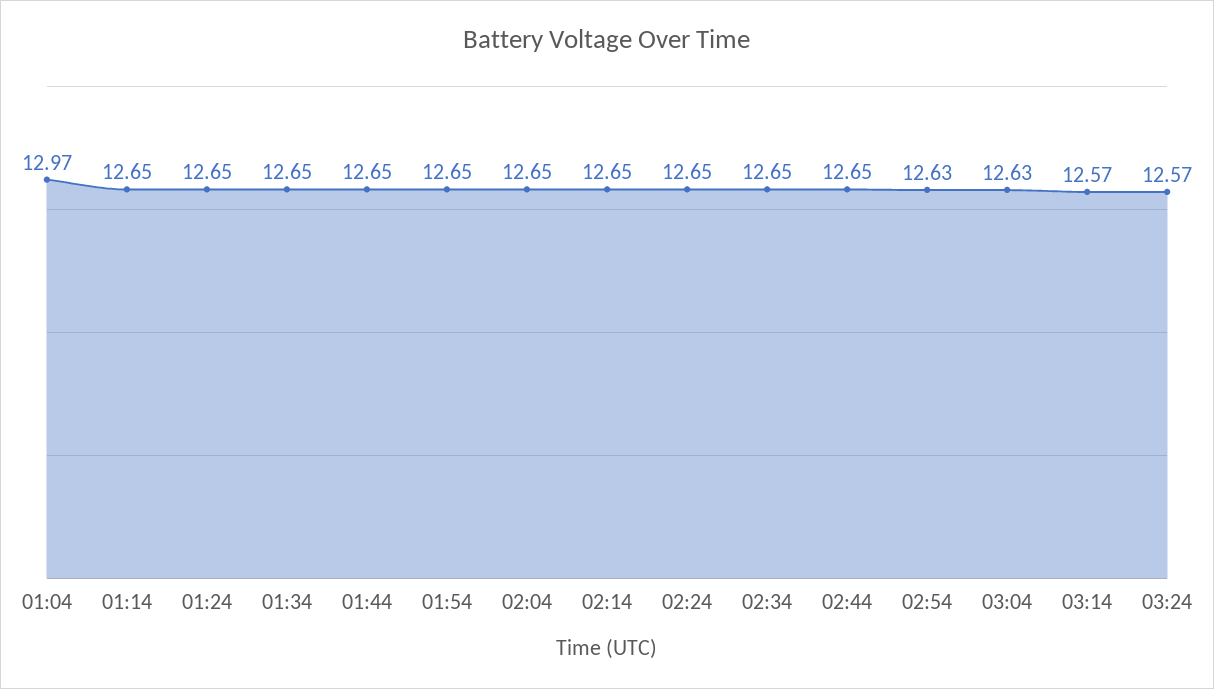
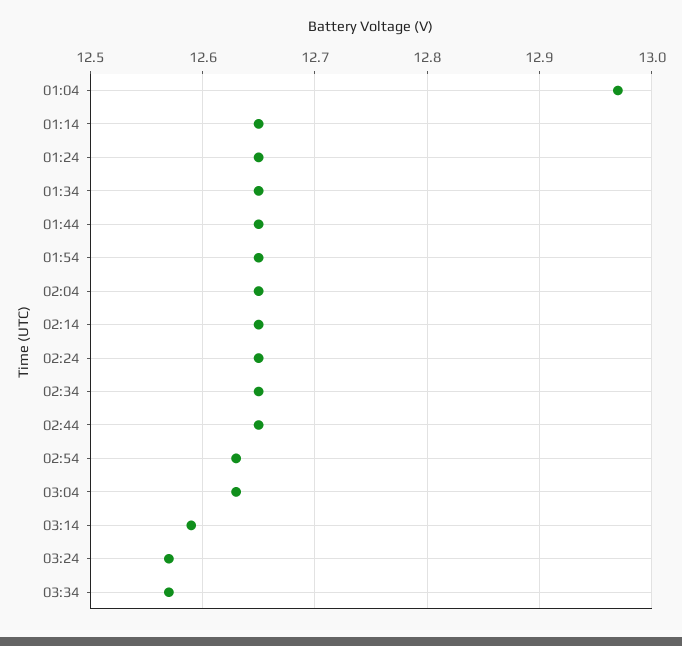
03:14: 12.57 -> 12.59
03:34: none -> 12.57

